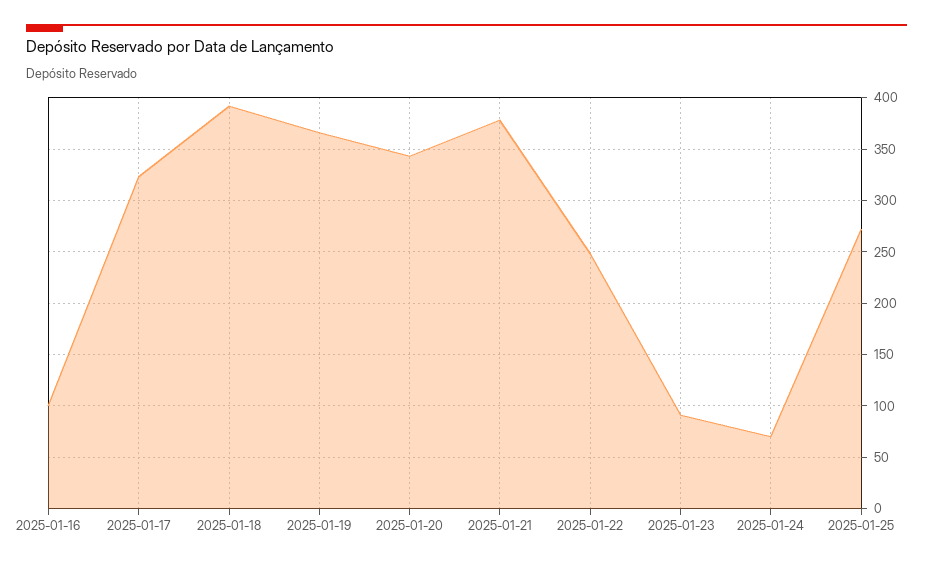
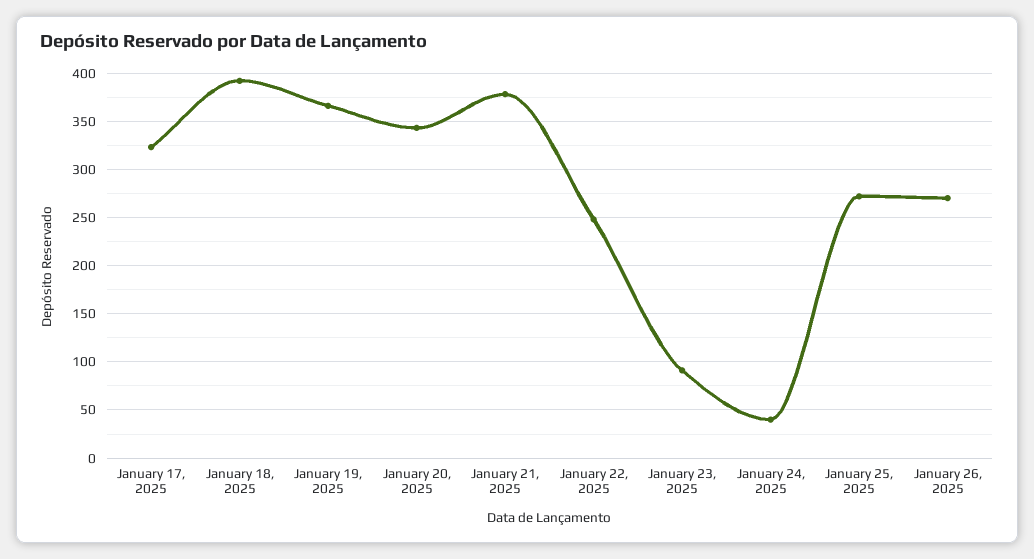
2025-01-16: 100 -> none
2025-01-24: 70 -> 40
January 26, 2025: none -> 270

